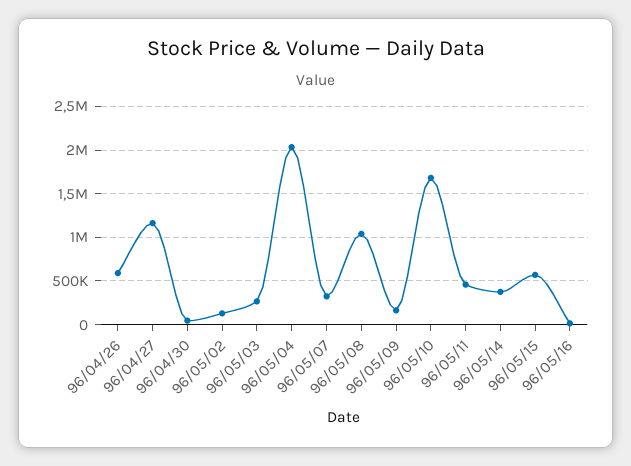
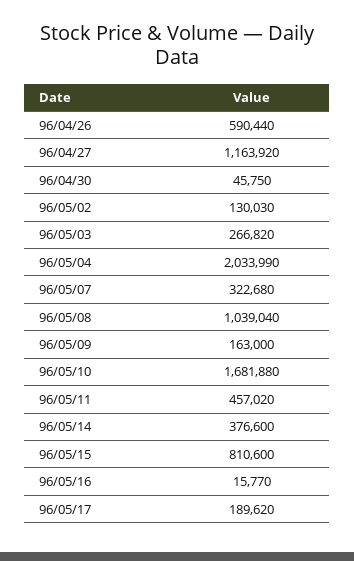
96/05/15: 600000 -> 810600
96/05/17: none -> 189620

